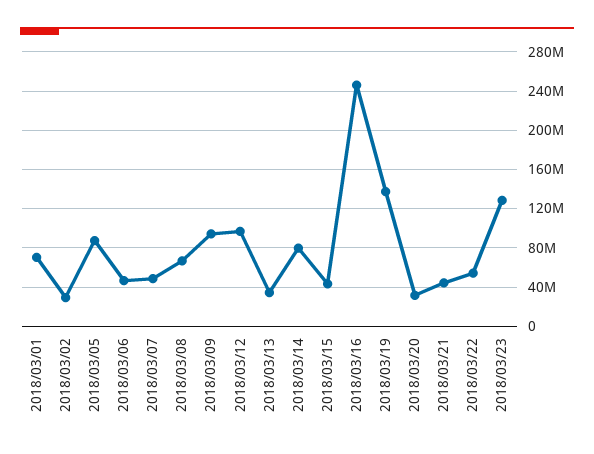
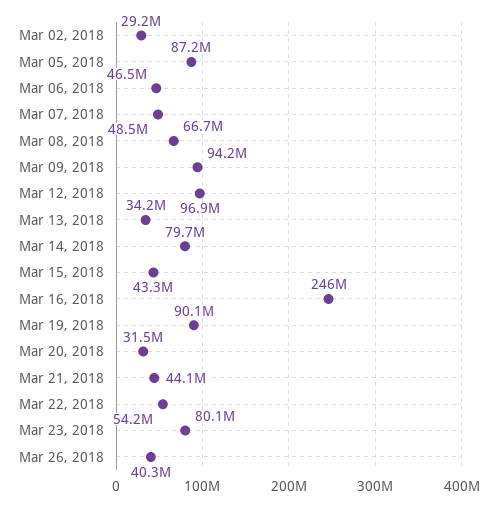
2018/03/01: 70000000 -> none
2018/03/19: 140000000 -> 90100000
2018/03/23: 130000000 -> 80100000
Mar 26, 2018: none -> 40300000

